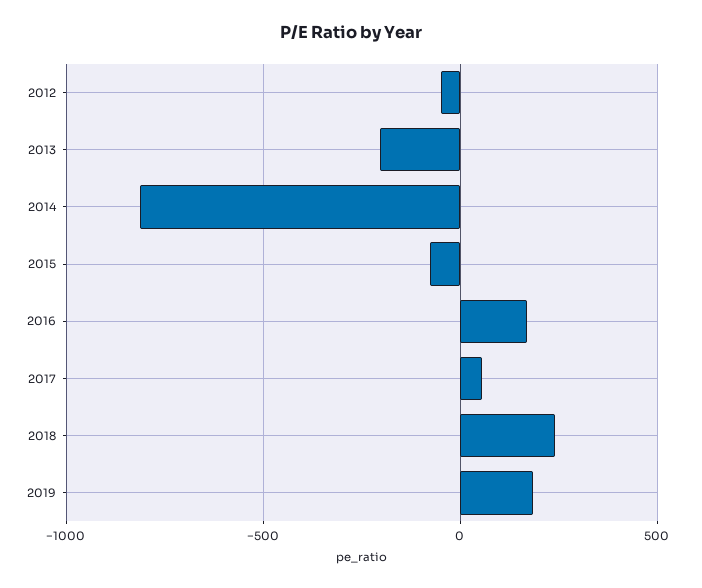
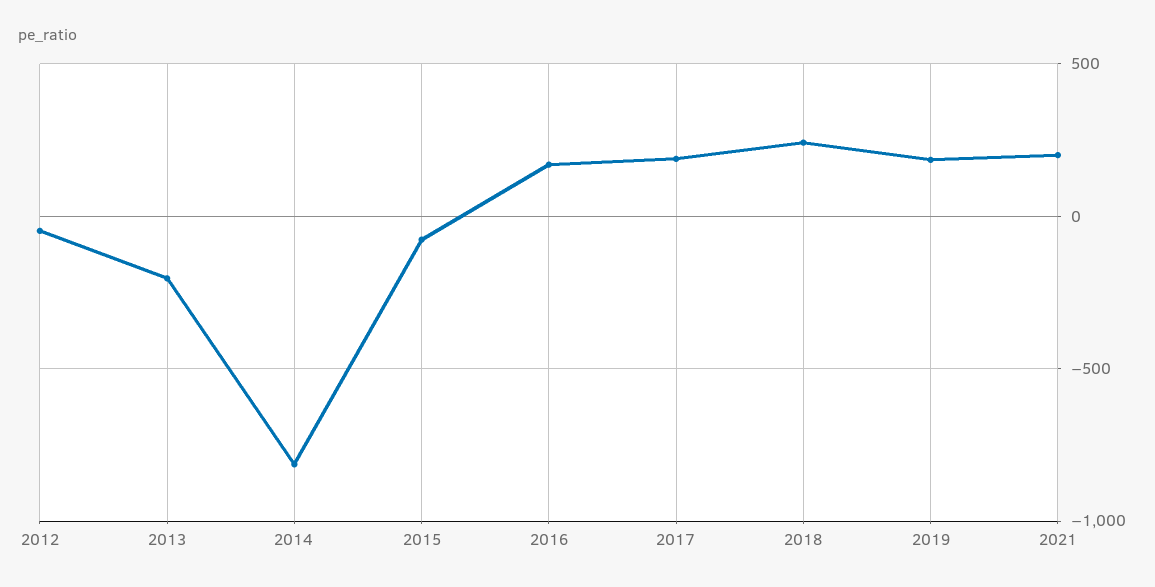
2017: 50 -> 200
2021: none -> 200

